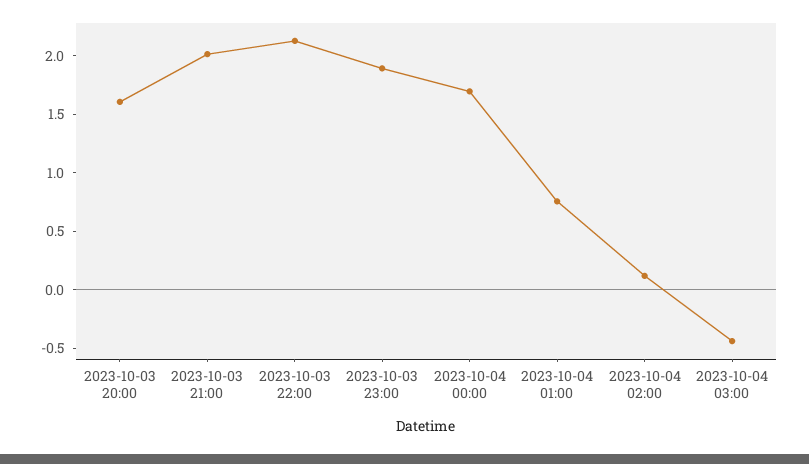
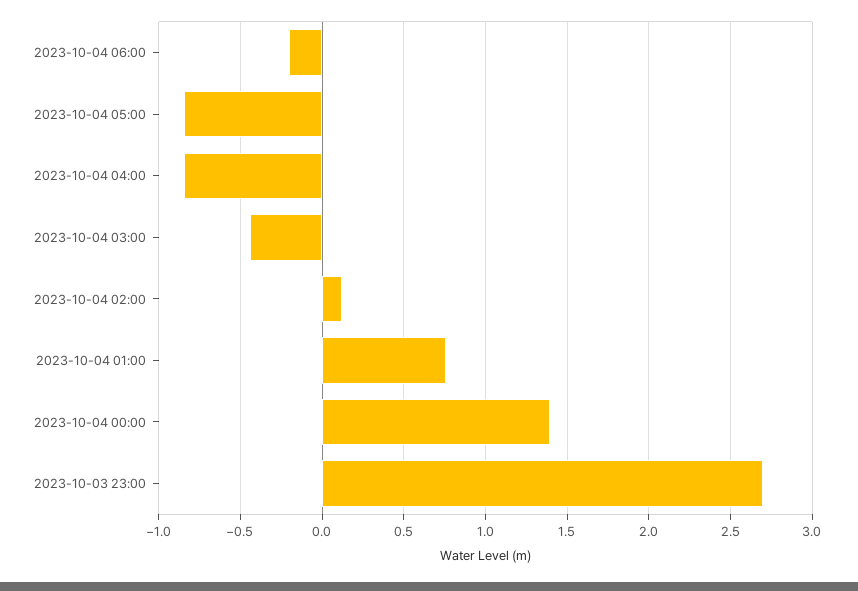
2023-10-03 20:00: 1.6 -> none
2023-10-03 21:00: 2 -> none
2023-10-03 22:00: 2.1 -> none
2023-10-03 23:00: 1.9 -> 2.7
2023-10-04 00:00: 1.7 -> 1.4
2023-10-04 06:00: none -> -0.2
2023-10-04 05:00: none -> -0.85
2023-10-04 04:00: none -> -0.85

